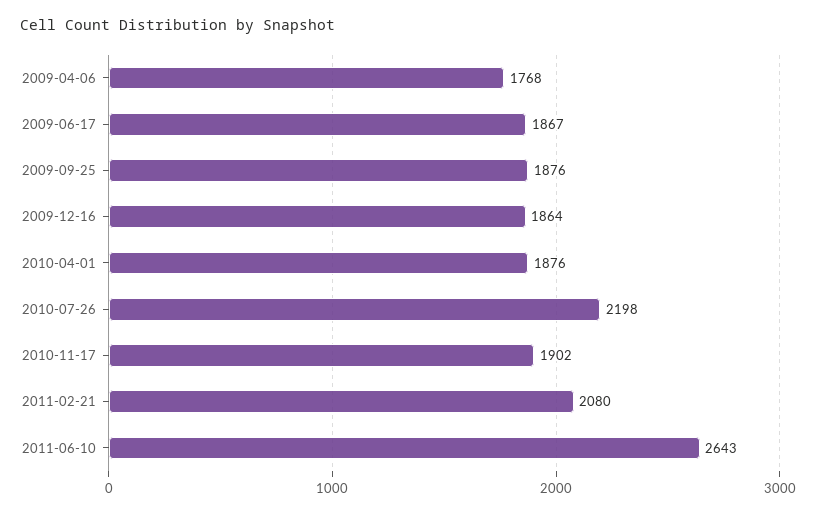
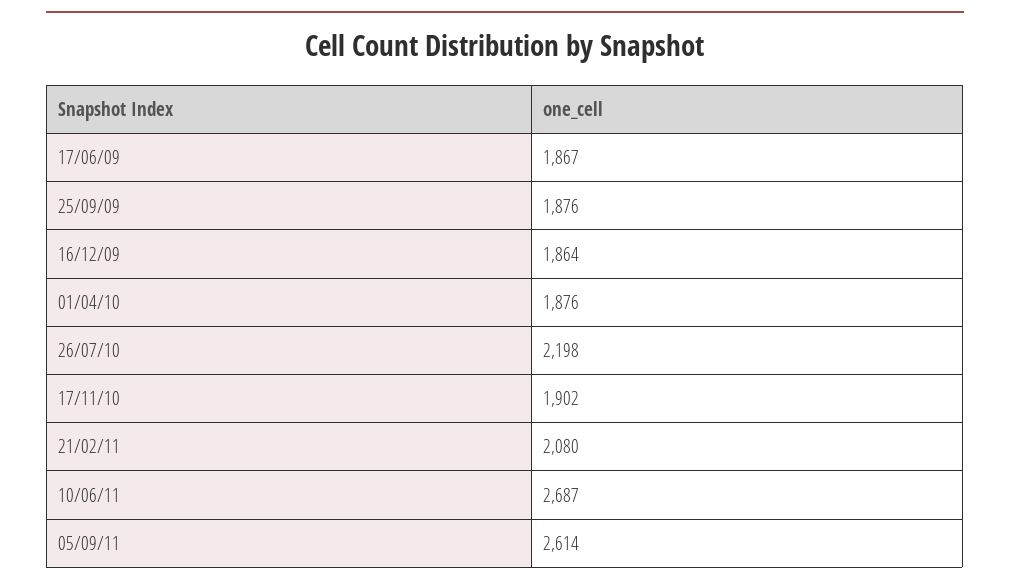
2009-04-06: 1768 -> none
2011-06-10: 2643 -> 2687
05/09/11: none -> 2614

